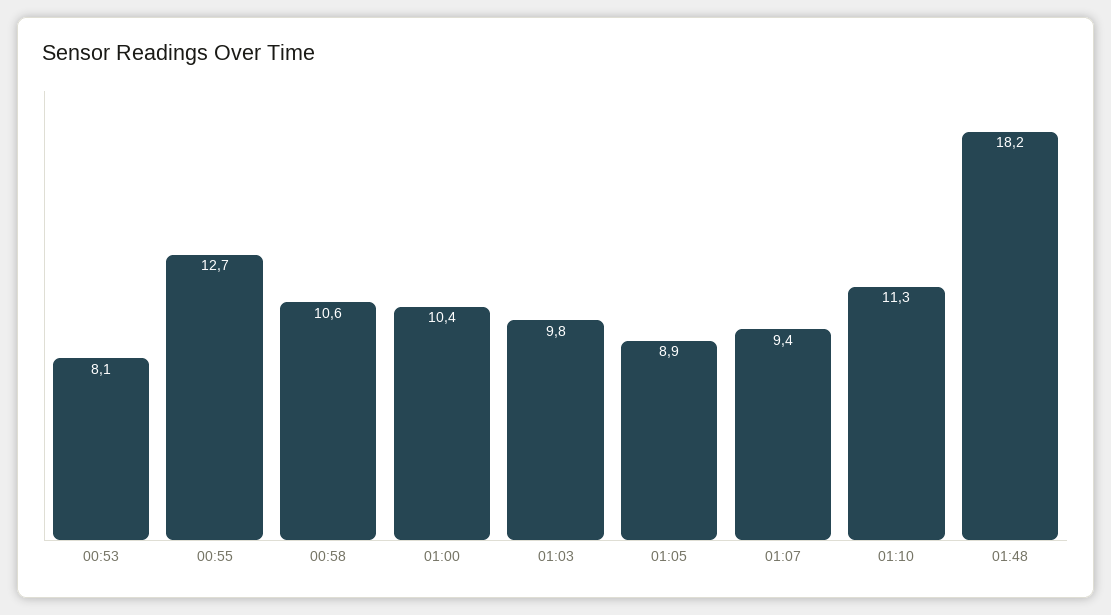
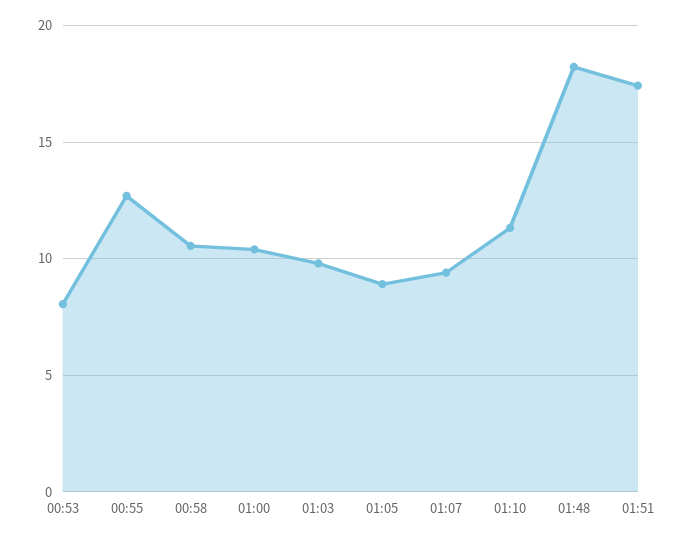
01:51: none -> 17.5

